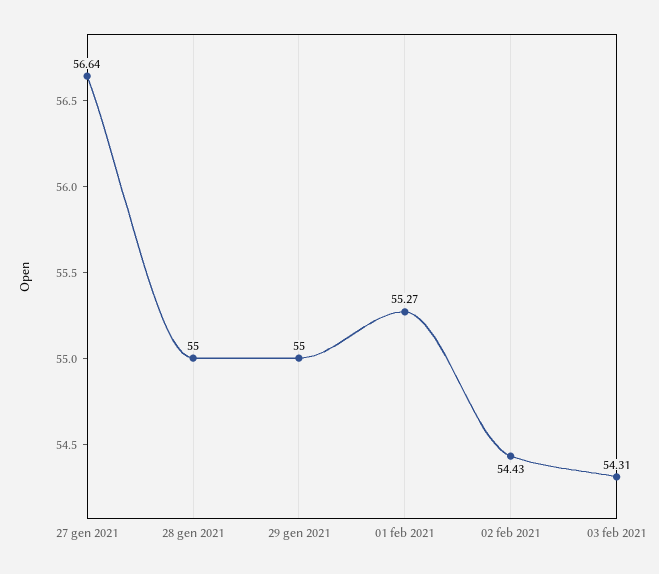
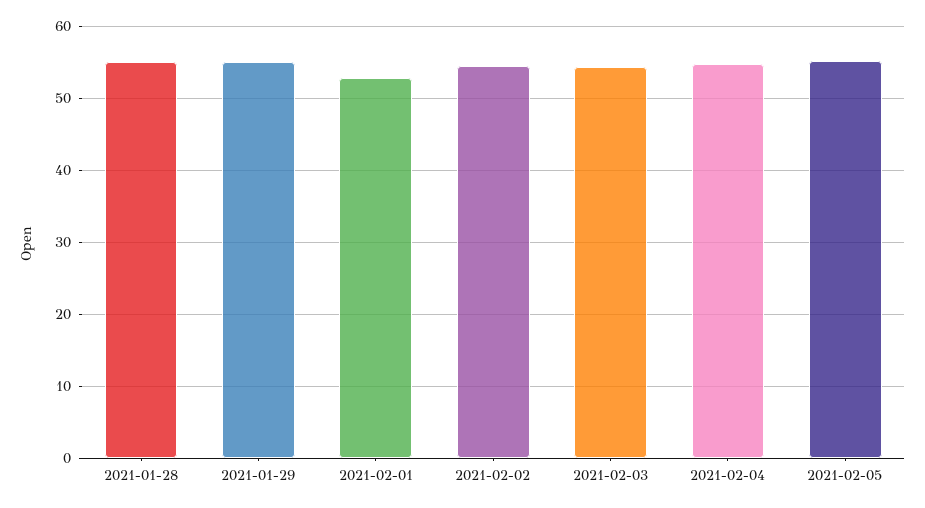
27 gen 2021: 56.64 -> none
01 feb 2021: 55.27 -> 53
2021-02-04: none -> 55
2021-02-05: none -> 55

